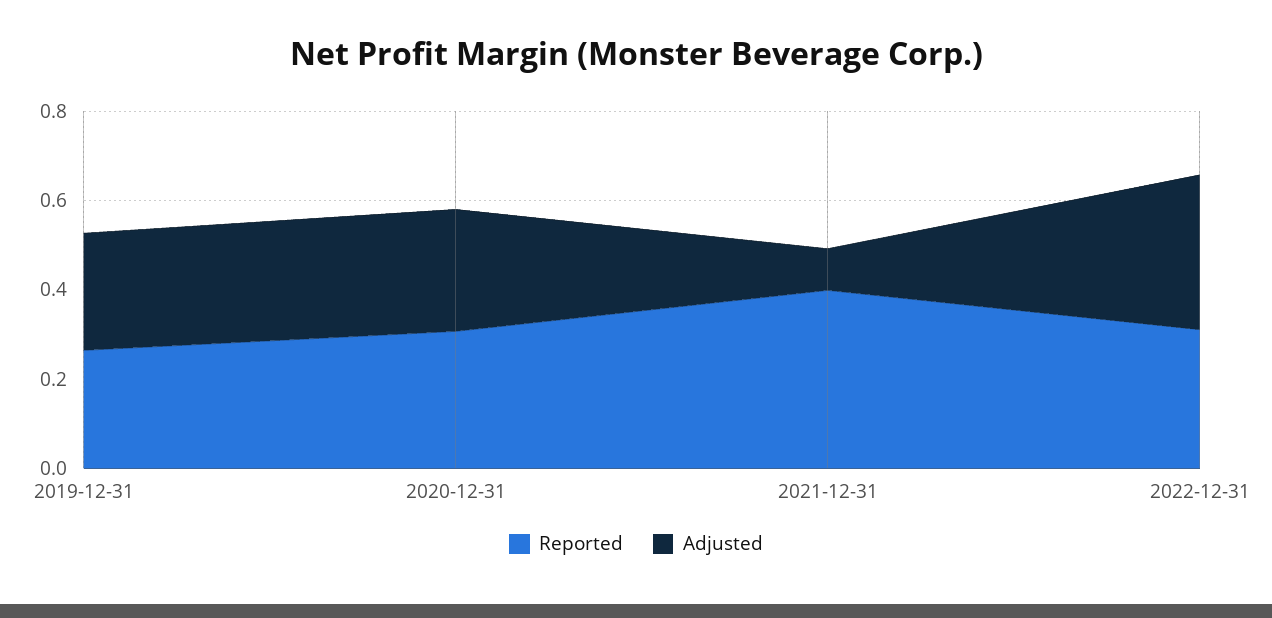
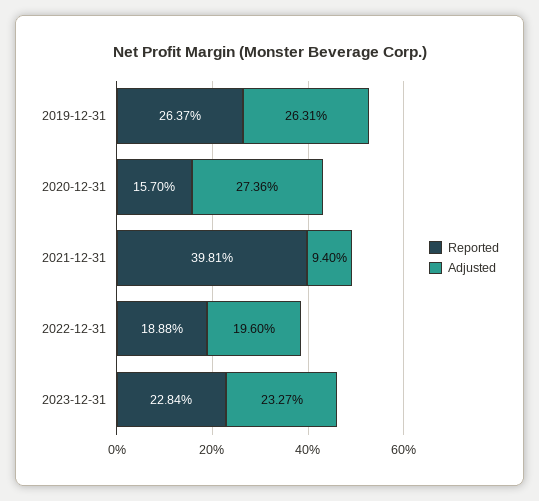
Reported, 2020-12-31: 0.3 -> 0.157
Reported, 2022-12-31: 0.3 -> 0.1888
Adjusted, 2022-12-31: 0.35 -> 0.196
Reported, 2023-12-31: none -> 0.2284
Adjusted, 2023-12-31: none -> 0.2327

